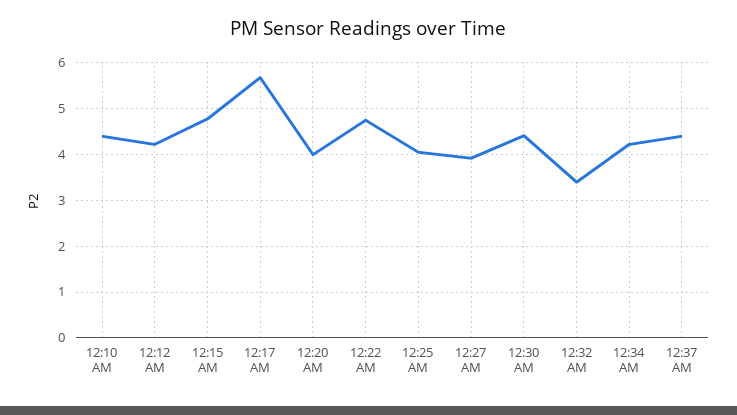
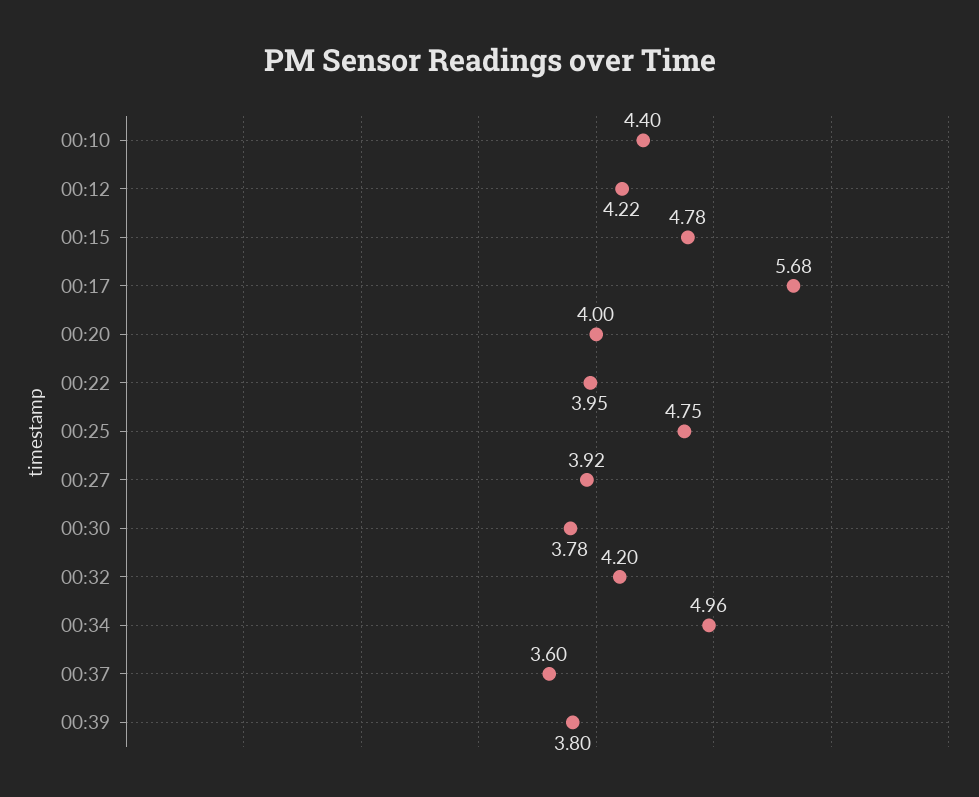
12:22 AM: 4.8 -> 3.95
12:25 AM: 4 -> 4.75
12:30 AM: 4.4 -> 3.78
12:32 AM: 3.4 -> 4.2
12:34 AM: 4.2 -> 4.96
12:37 AM: 4.4 -> 3.6
00:39: none -> 3.8

